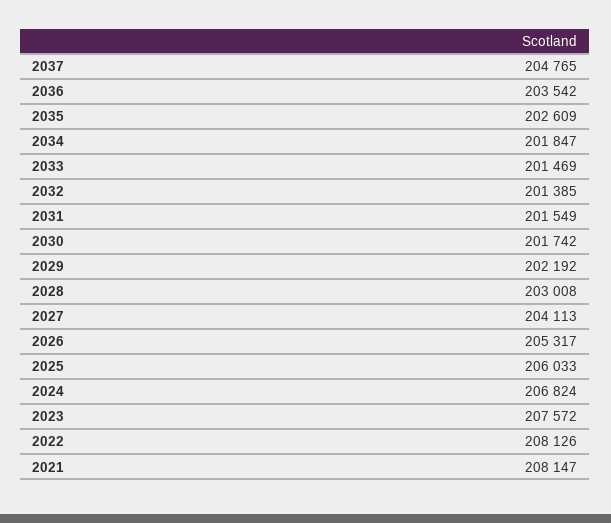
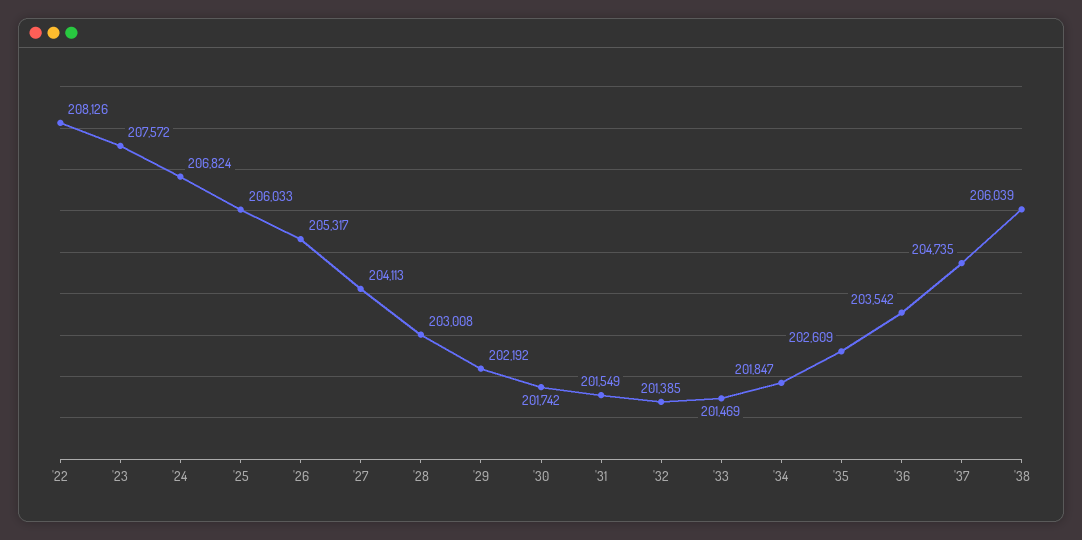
2037: 204765 -> 204735
2021: 208147 -> none
'38: none -> 206039

